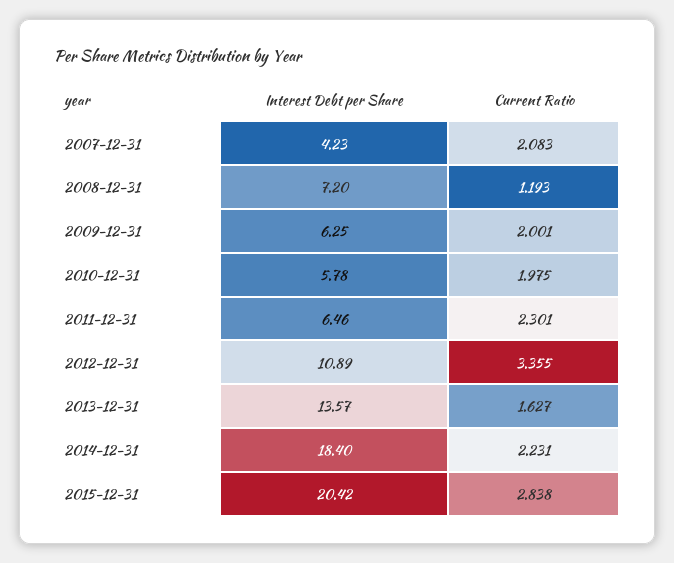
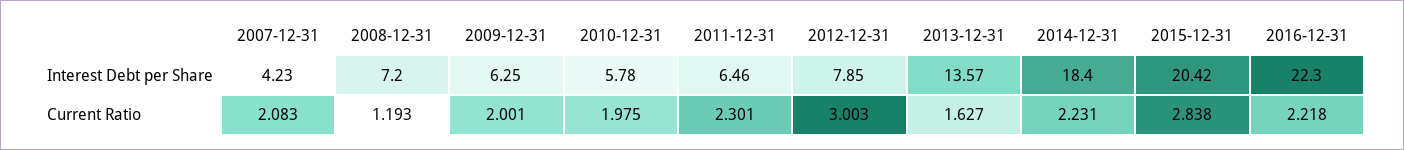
Interest Debt per Share, 2012-12-31: 10.89 -> 7.85
Current Ratio, 2012-12-31: 3.355 -> 3.003
Interest Debt per Share, 2016-12-31: none -> 22.3
Current Ratio, 2016-12-31: none -> 2.218

